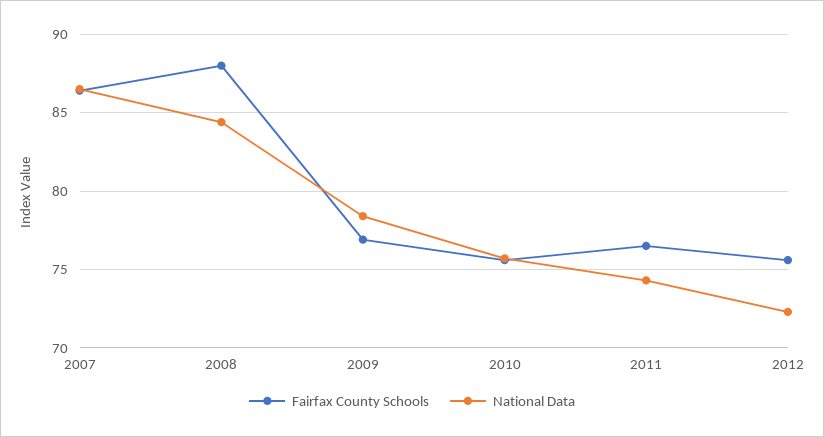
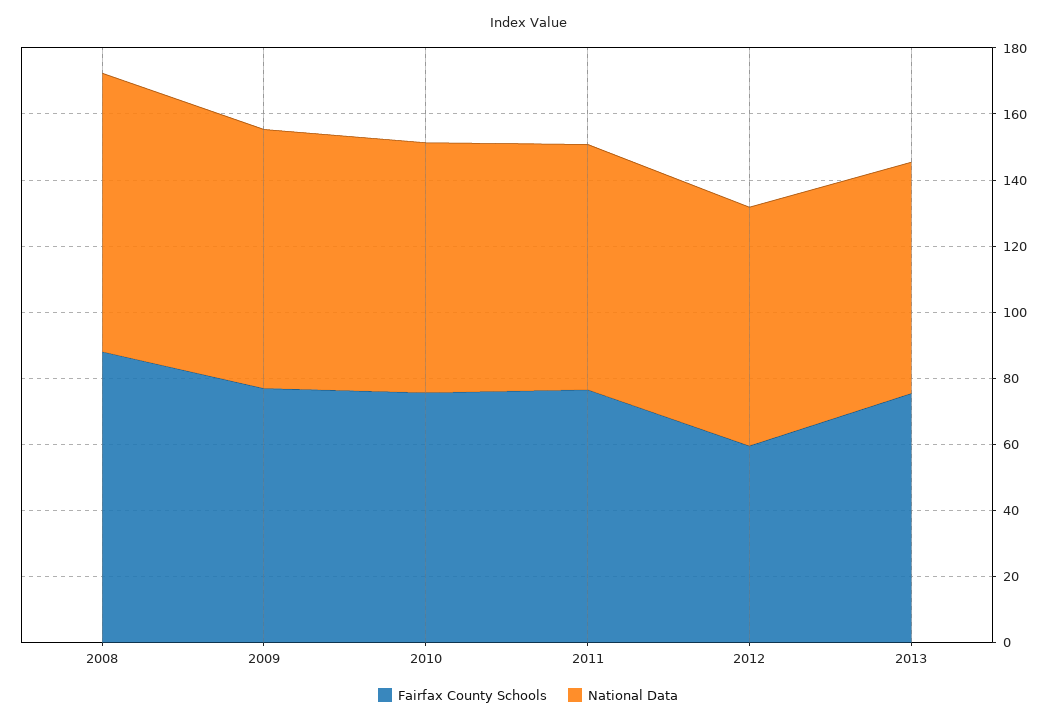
Fairfax County Schools, 2007: 86.5 -> none
National Data, 2007: 86.5 -> none
Fairfax County Schools, 2012: 75.5 -> 60
Fairfax County Schools, 2013: none -> 75
National Data, 2013: none -> 70

